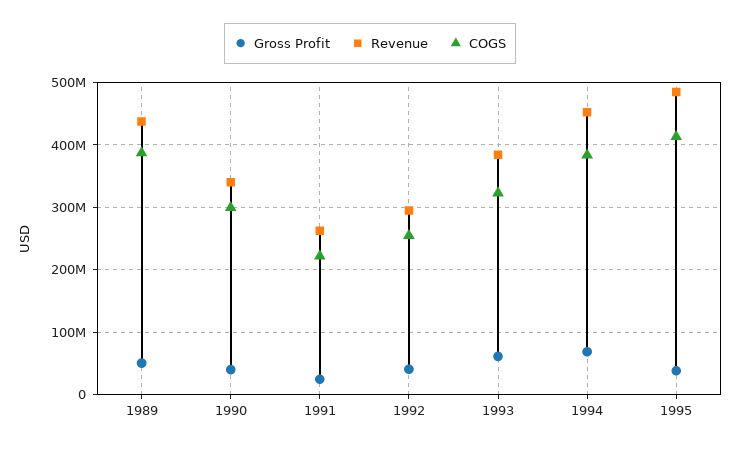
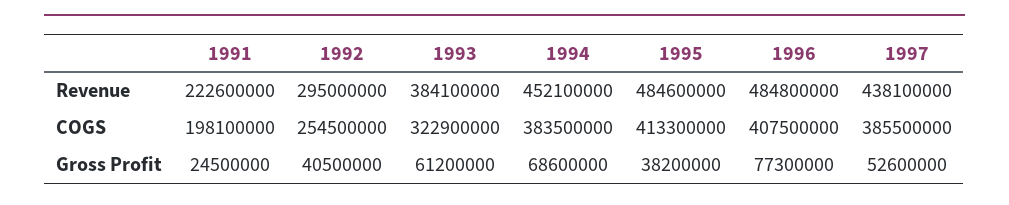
Gross Profit, 1989: 50000000 -> none
Revenue, 1989: 440000000 -> none
COGS, 1989: 390000000 -> none
Gross Profit, 1990: 40000000 -> none
Revenue, 1990: 340000000 -> none
COGS, 1990: 300000000 -> none
Revenue, 1991: 260000000 -> 222600000
COGS, 1991: 220000000 -> 198100000
Revenue, 1996: none -> 484800000
Revenue, 1997: none -> 438100000
COGS, 1996: none -> 407500000
COGS, 1997: none -> 385500000
Gross Profit, 1996: none -> 77300000
Gross Profit, 1997: none -> 52600000

